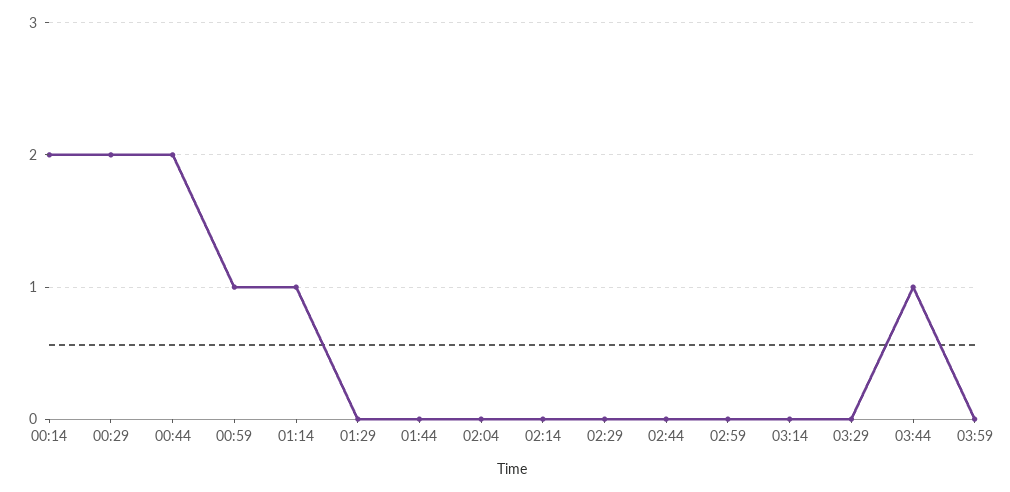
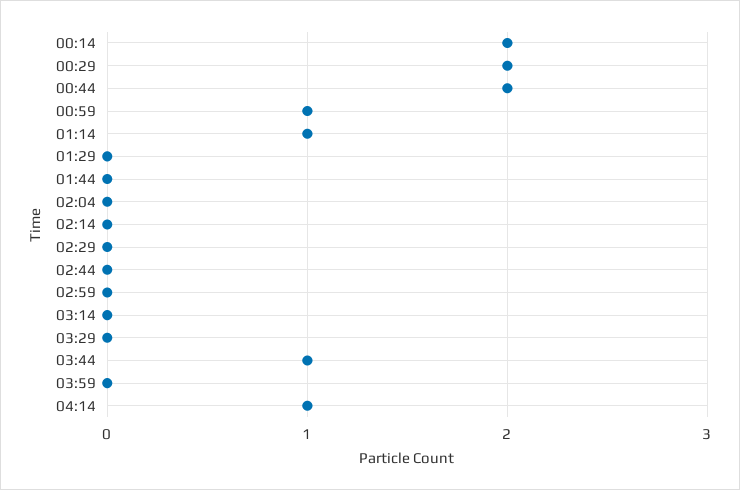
04:14: none -> 1

